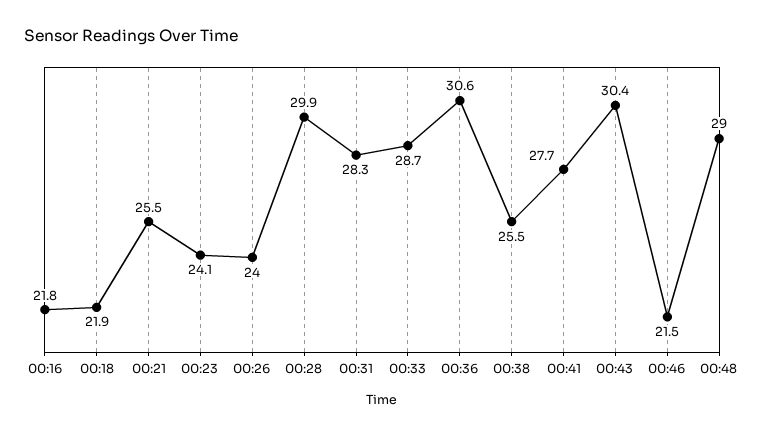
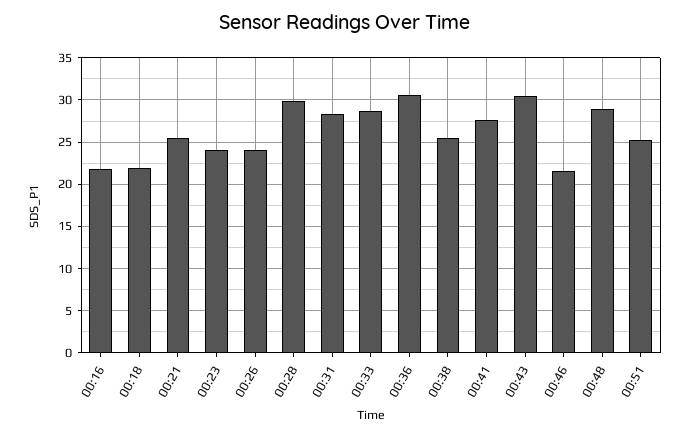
00:51: none -> 25

